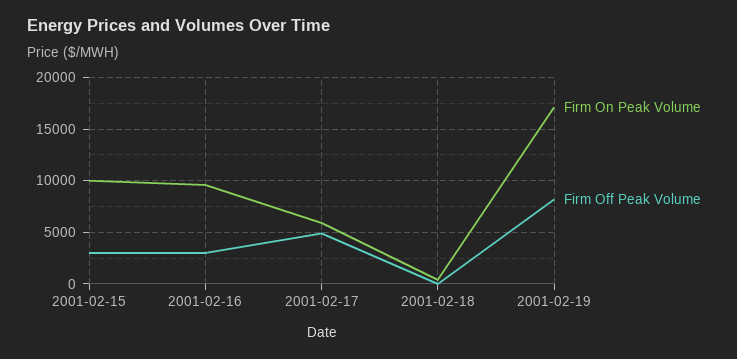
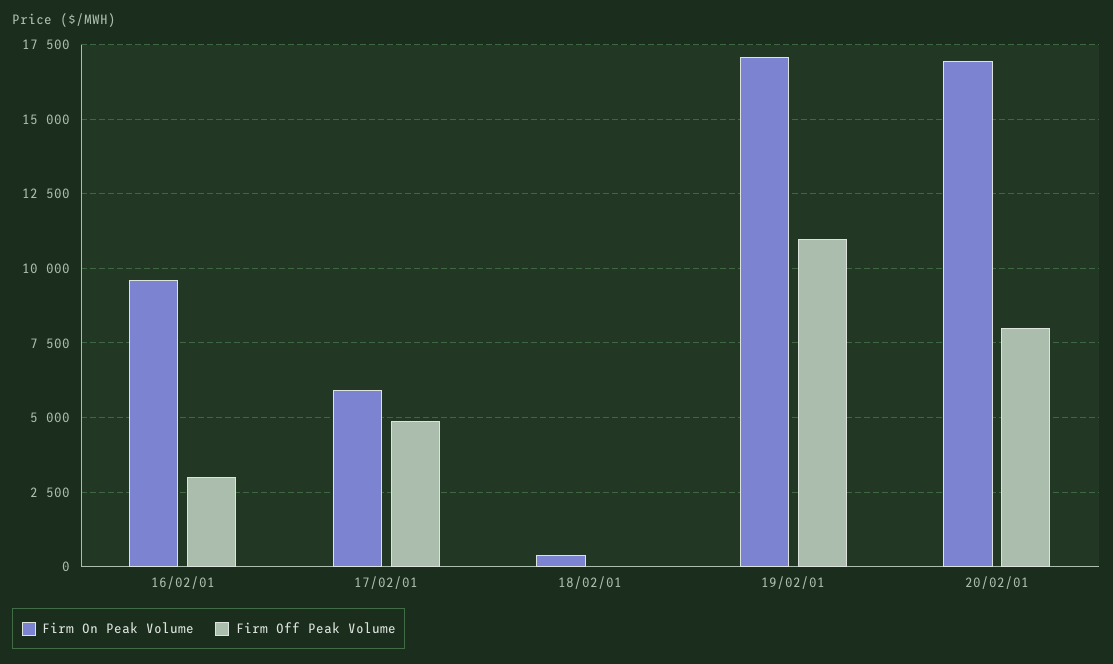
Firm On Peak Volume, 2001-02-15: 10000 -> none
Firm Off Peak Volume, 2001-02-15: 3000 -> none
Firm Off Peak Volume, 2001-02-19: 8000 -> 11000
Firm On Peak Volume, 20/02/01: none -> 17000
Firm Off Peak Volume, 20/02/01: none -> 8000

